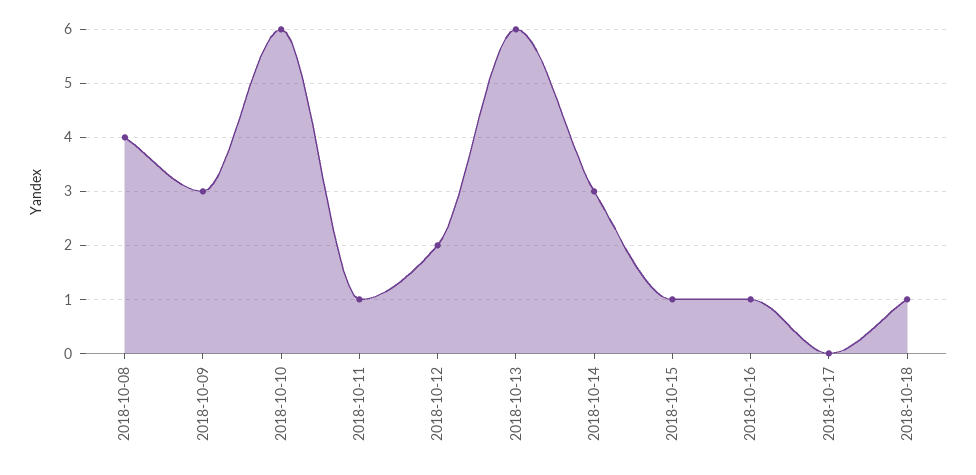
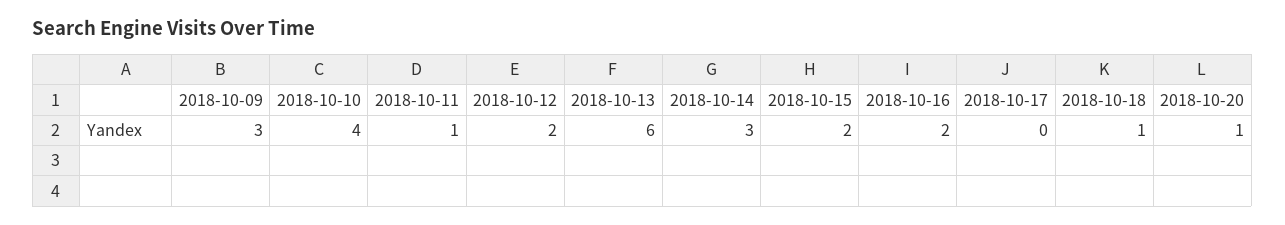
2018-10-08: 4 -> none
2018-10-10: 6 -> 4
2018-10-15: 1 -> 2
2018-10-16: 1 -> 2
2018-10-20: none -> 1

